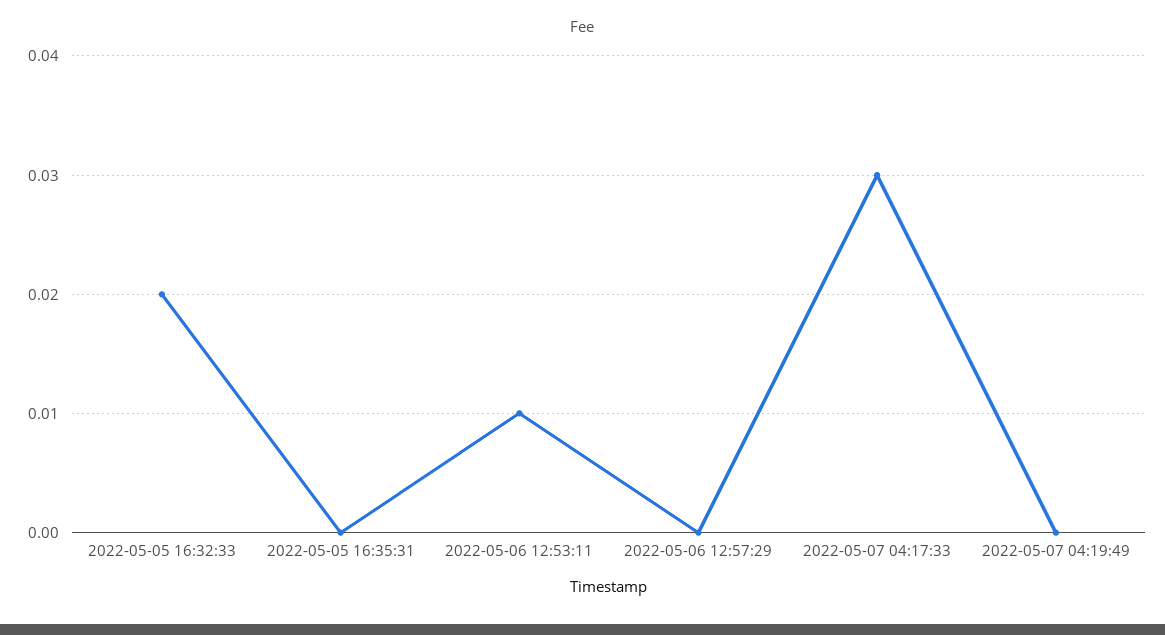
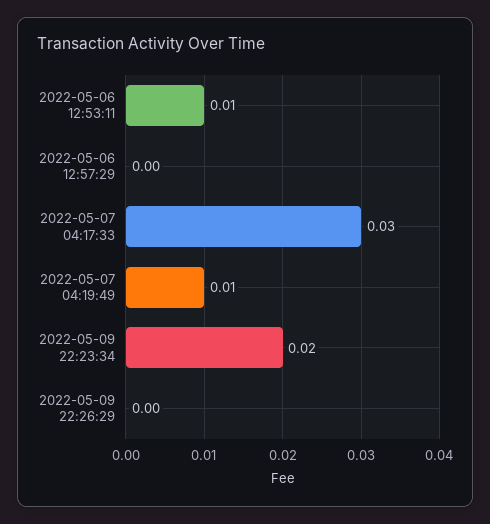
2022-05-05 16:32:33: 0.02 -> none
2022-05-05 16:35:31: 0 -> none
2022-05-07 04:19:49: 0 -> 0.01
2022-05-09 22:23:34: none -> 0.02
2022-05-09 22:26:29: none -> 0

